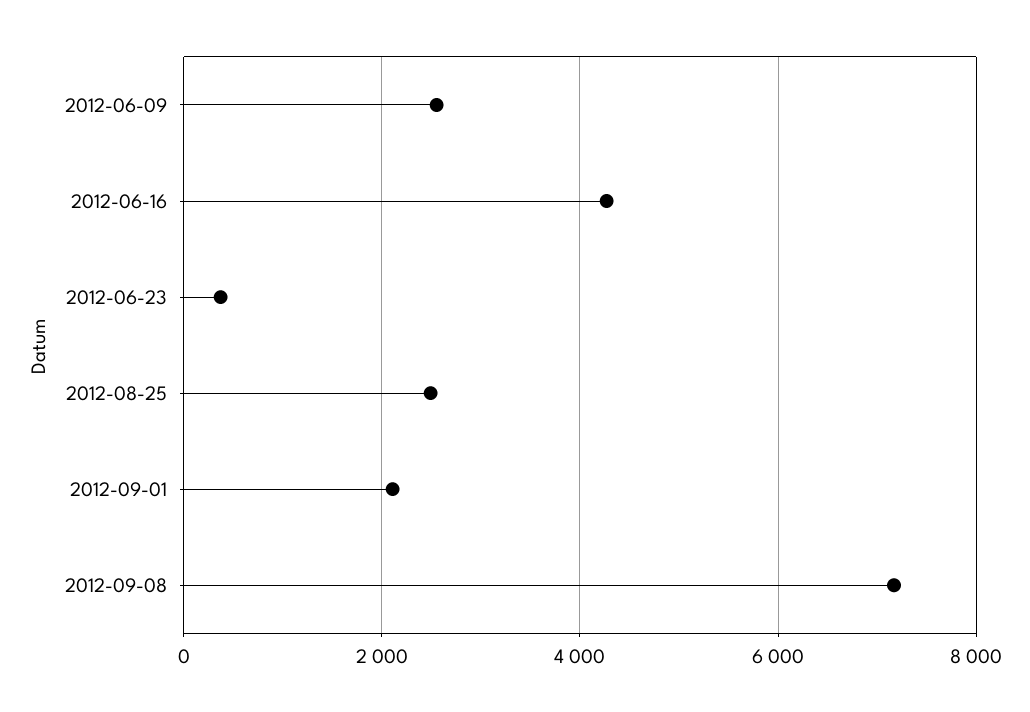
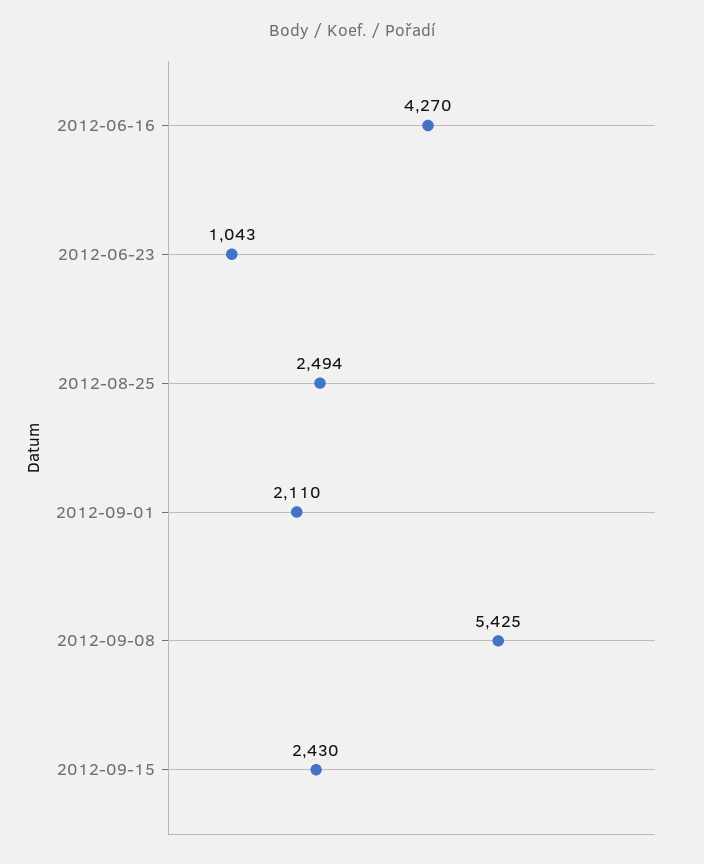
2012-06-09: 2600 -> none
2012-06-23: 400 -> 1043
2012-09-08: 7200 -> 5425
2012-09-15: none -> 2430

